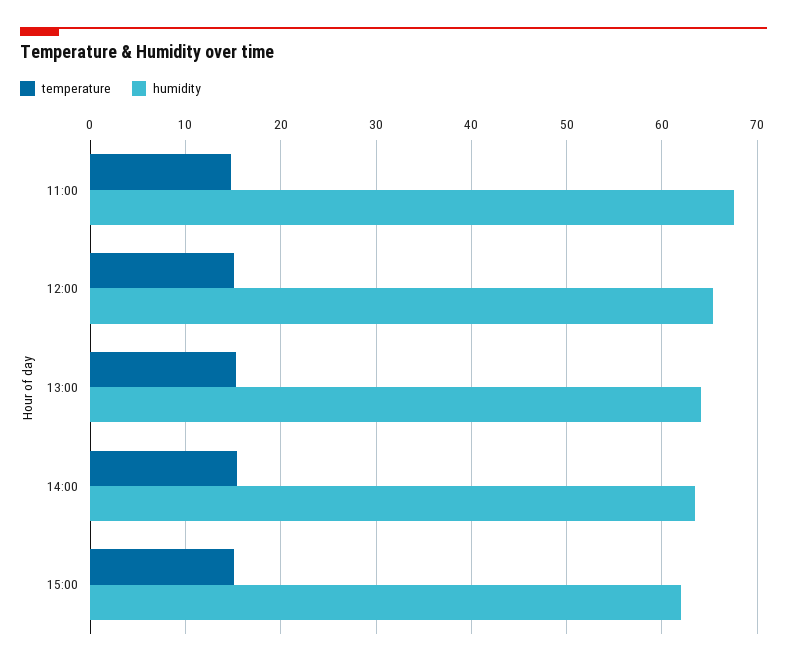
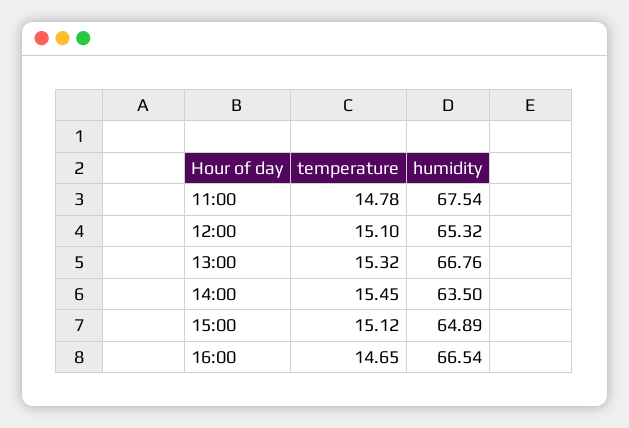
humidity, 13:00: 64 -> 66.76
humidity, 15:00: 62 -> 64.89
temperature, 16:00: none -> 14.65
humidity, 16:00: none -> 66.54

